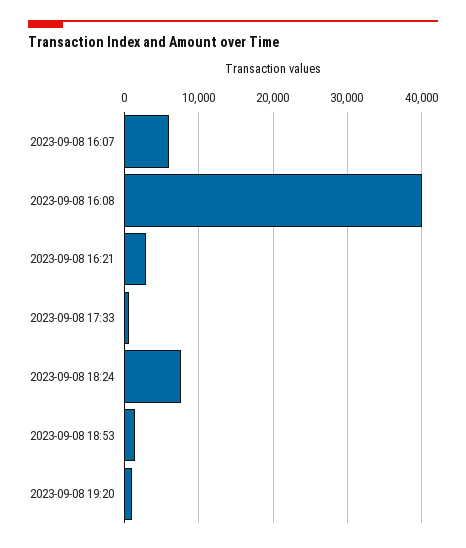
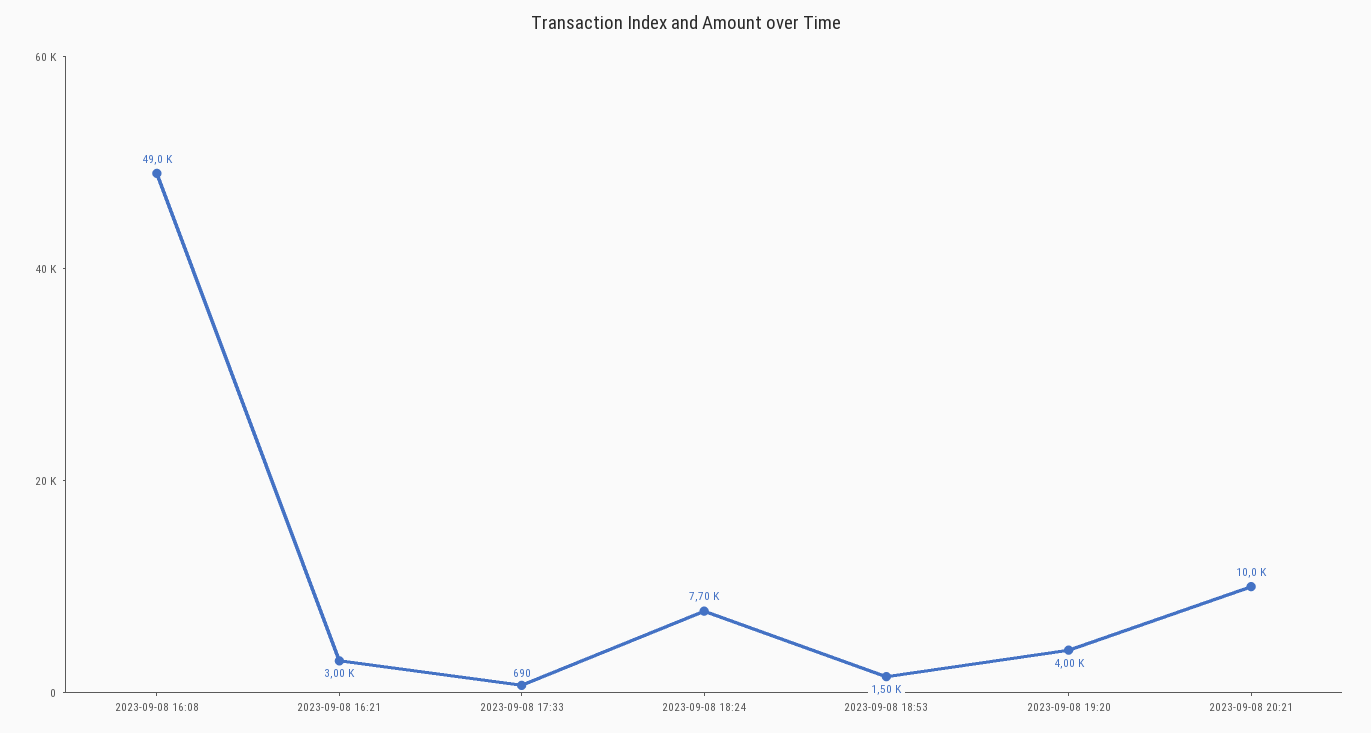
2023-09-08 16:07: 6000 -> none
2023-09-08 16:08: 40000 -> 49000
2023-09-08 19:20: 1000 -> 4000
2023-09-08 20:21: none -> 10000

